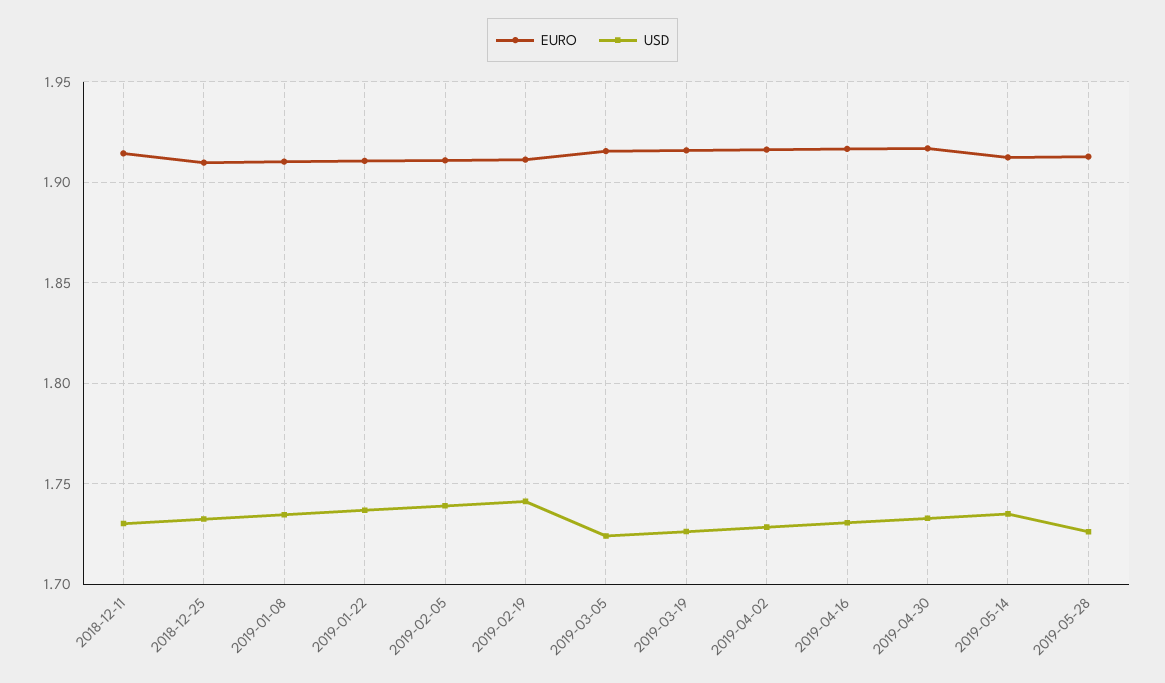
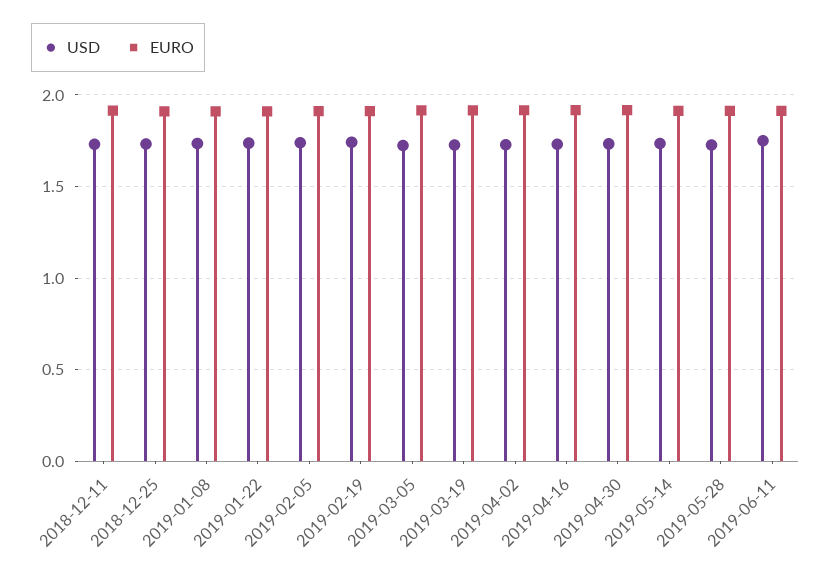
USD, 2019-06-11: none -> 1.75
EURO, 2019-06-11: none -> 1.9

